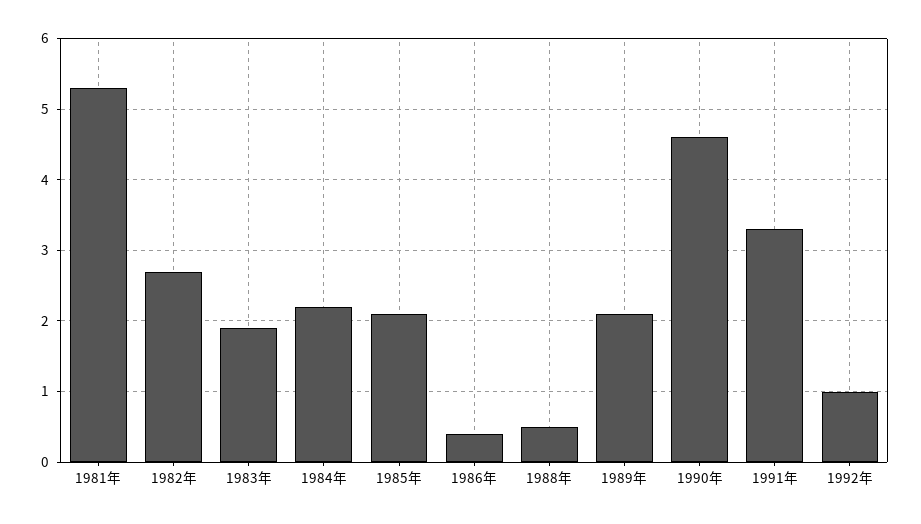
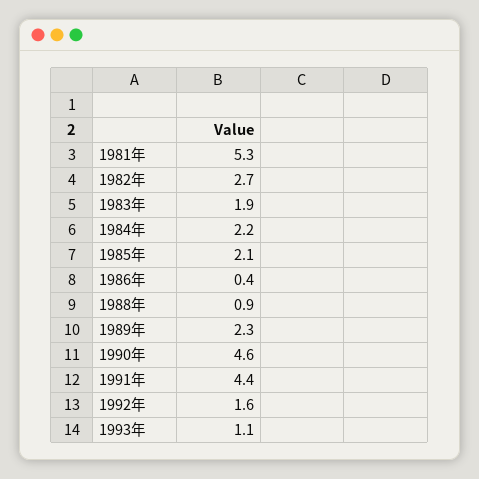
1988年: 0.5 -> 0.9
1989年: 2.1 -> 2.3
1991年: 3.3 -> 4.4
1992年: 1 -> 1.6
1993年: none -> 1.1

